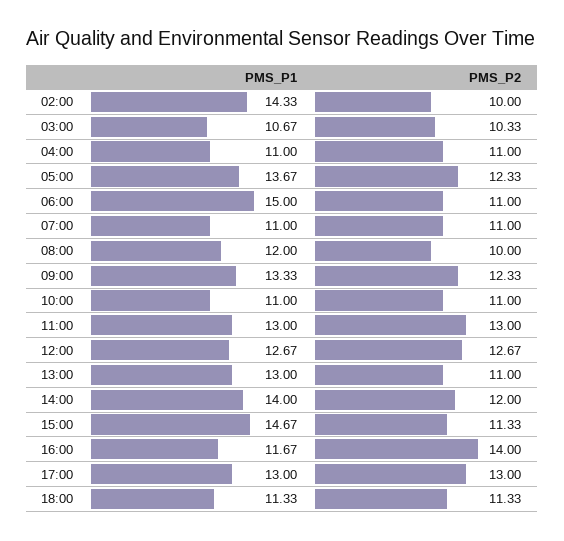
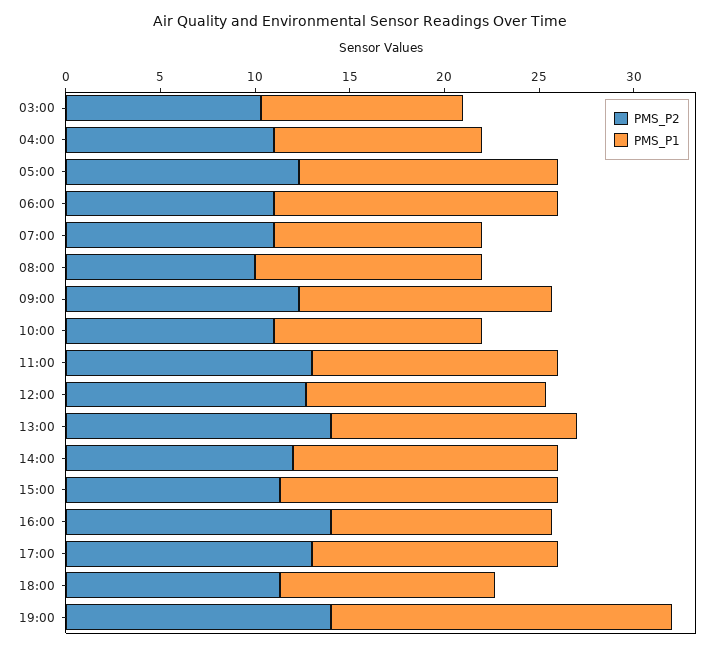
PMS_P1, 02:00: 14.33 -> none
PMS_P2, 02:00: 10 -> none
PMS_P2, 13:00: 11 -> 14
PMS_P2, 19:00: none -> 14
PMS_P1, 19:00: none -> 18

